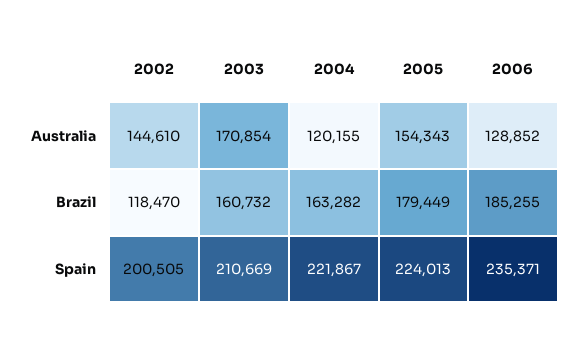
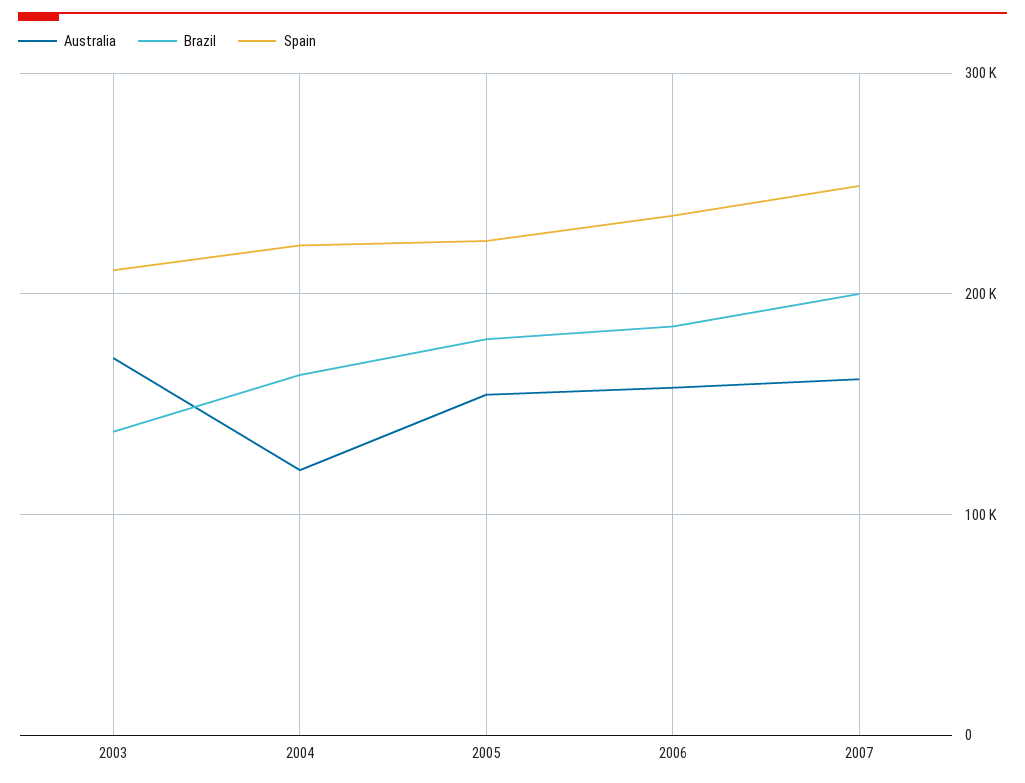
Australia, 2002: 144610 -> none
Australia, 2006: 128852 -> 160000
Brazil, 2002: 118470 -> none
Brazil, 2003: 160732 -> 140000
Spain, 2002: 200505 -> none
Australia, 2007: none -> 160000
Brazil, 2007: none -> 200000
Spain, 2007: none -> 250000

